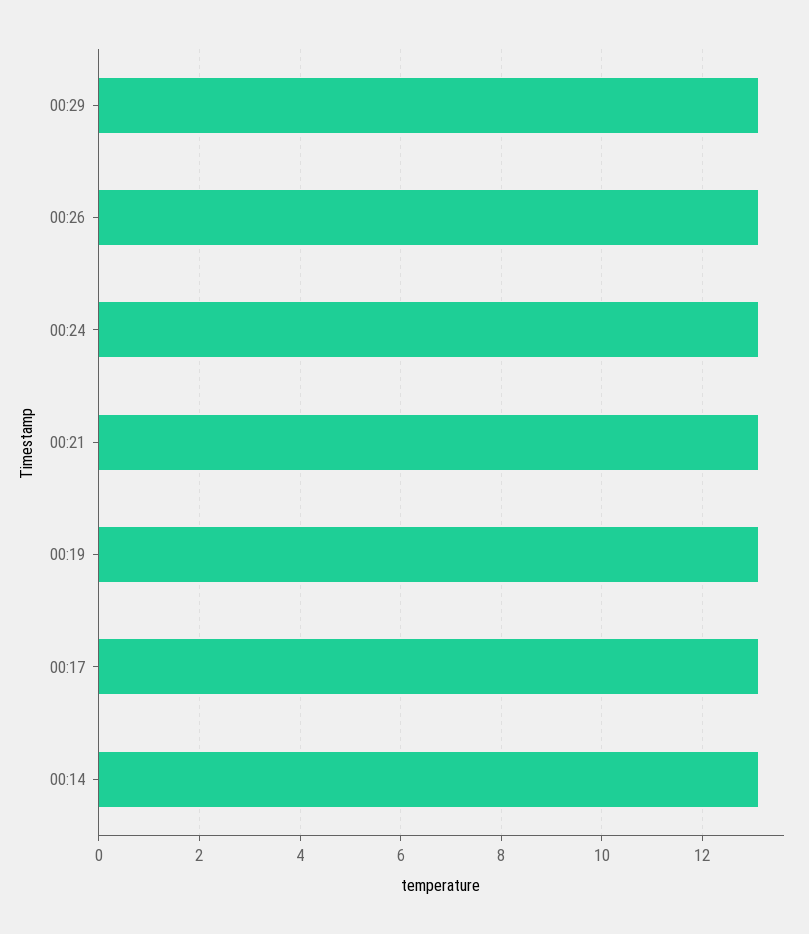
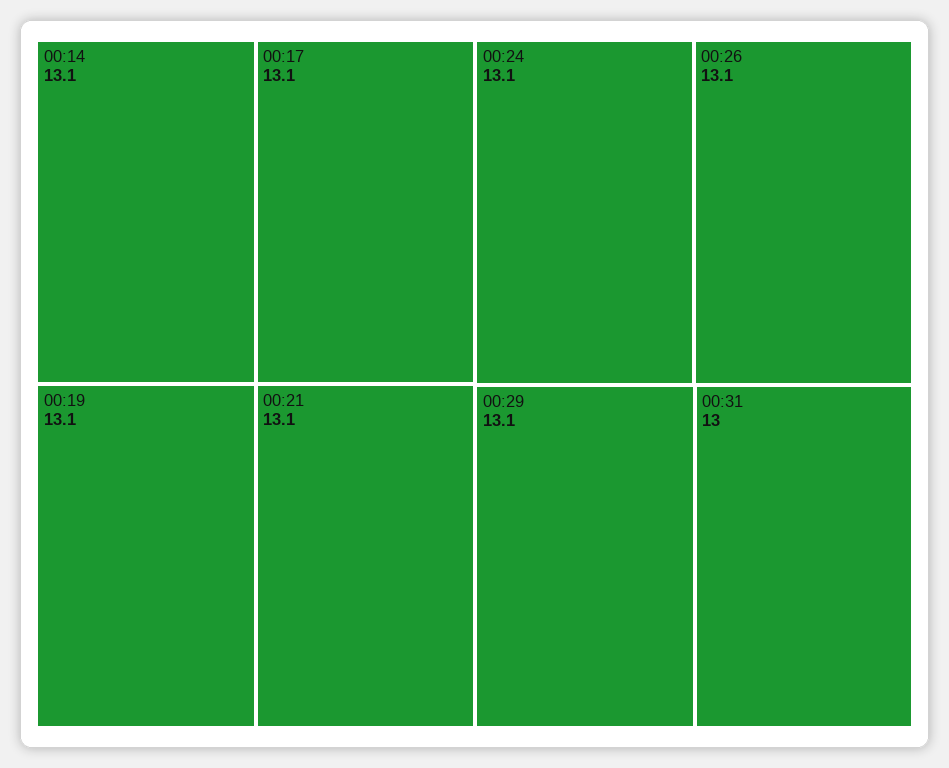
00:31: none -> 13

